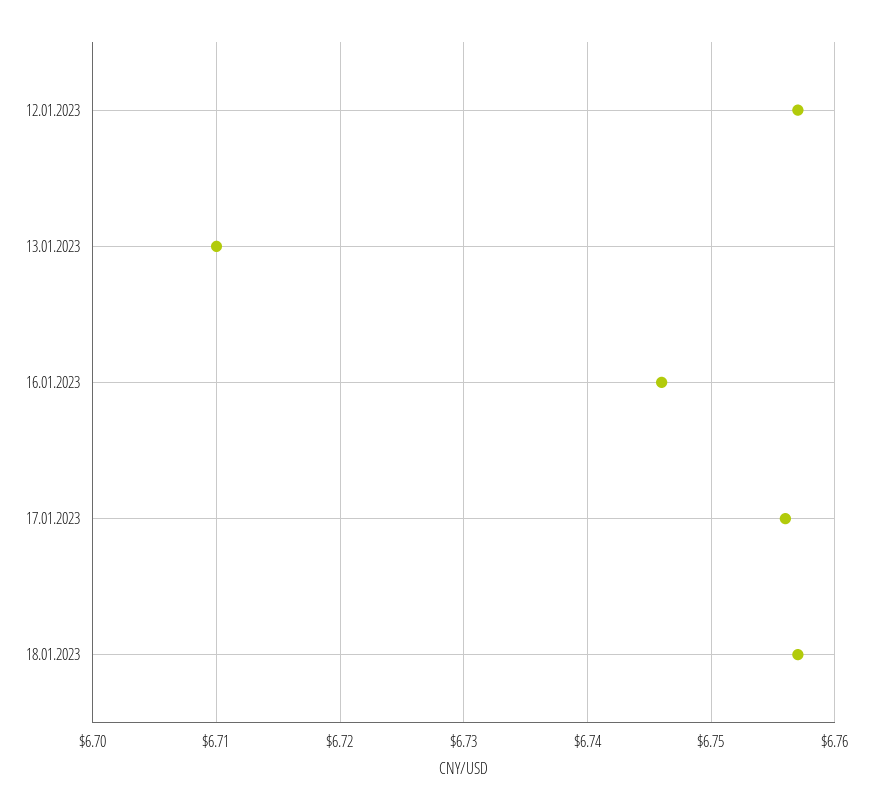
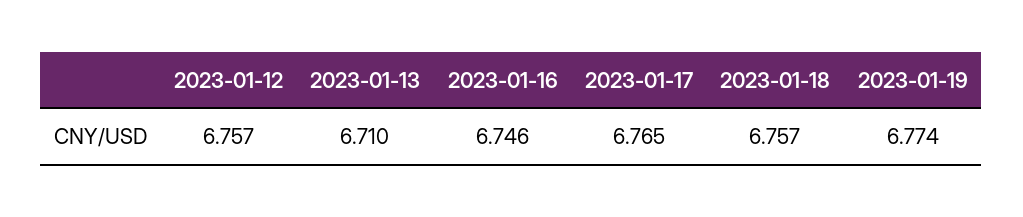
17.01.2023: 6.756 -> 6.765
2023-01-19: none -> 6.774

